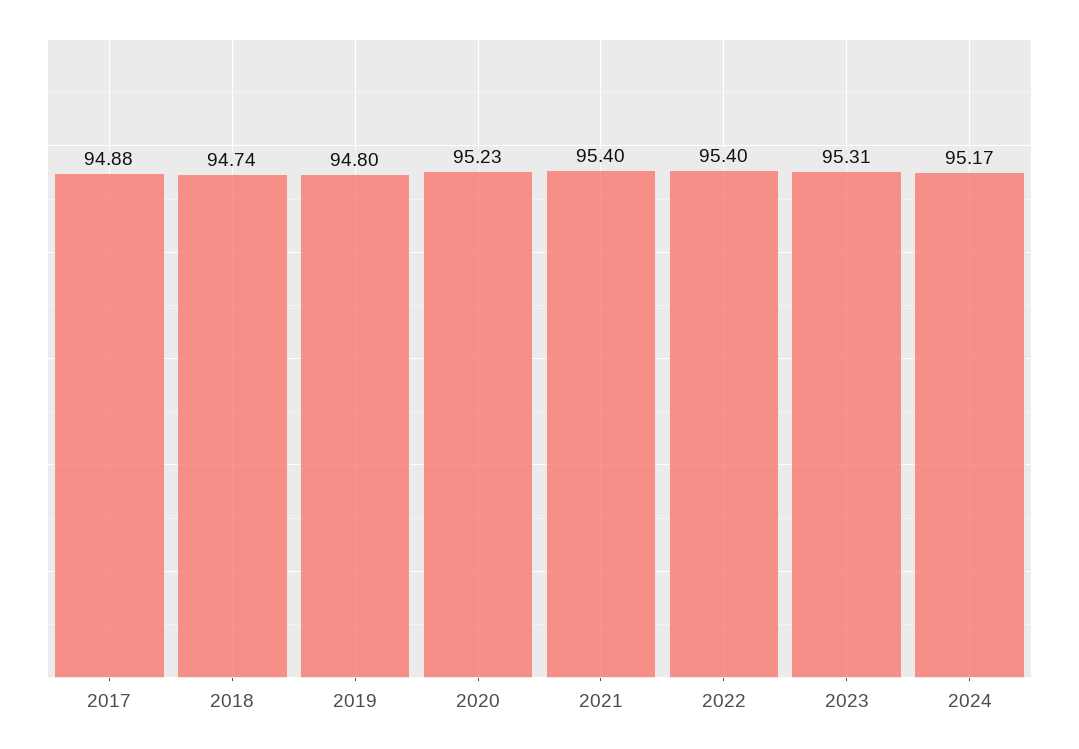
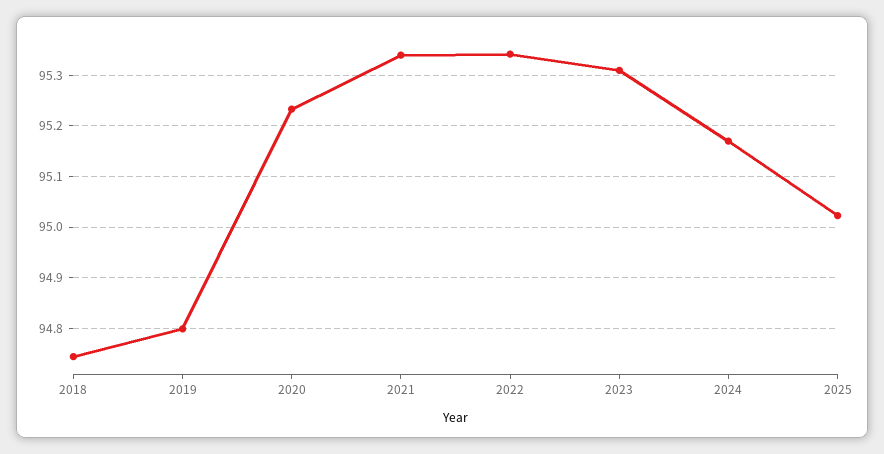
2017: 94.88 -> none
2021: 95.4 -> 95.34
2022: 95.4 -> 95.34
2025: none -> 95.02

